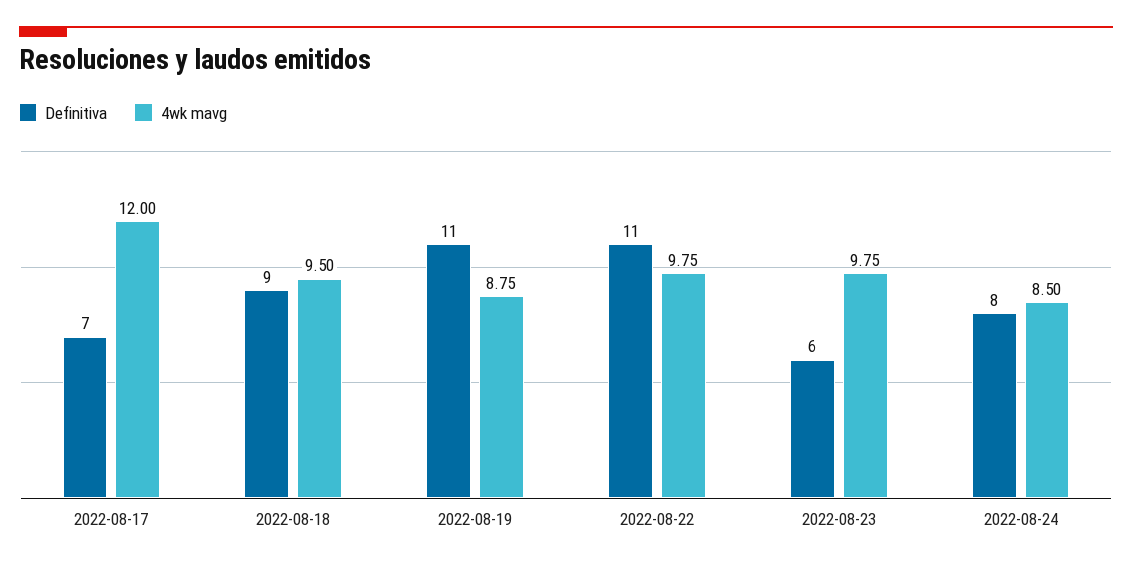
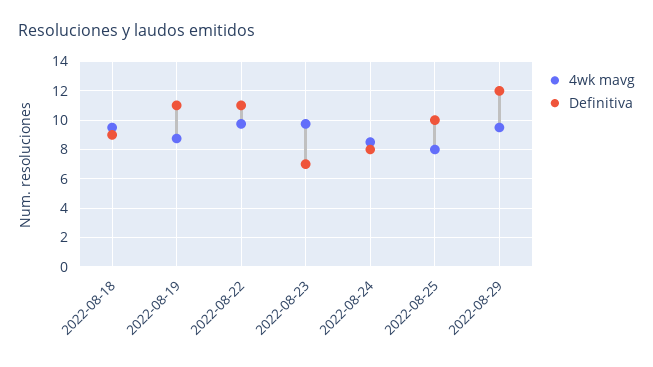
Definitiva, 2022-08-17: 7 -> none
4wk mavg, 2022-08-17: 12 -> none
Definitiva, 2022-08-23: 6 -> 7
4wk mavg, 2022-08-25: none -> 8
Definitiva, 2022-08-25: none -> 10
4wk mavg, 2022-08-29: none -> 9.5
Definitiva, 2022-08-29: none -> 12

